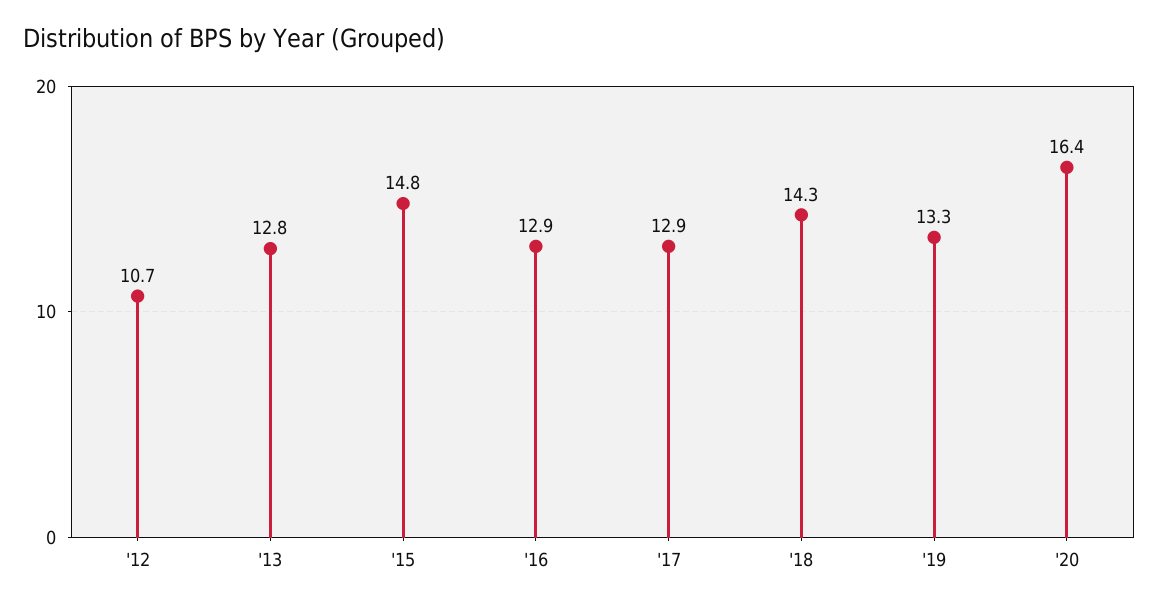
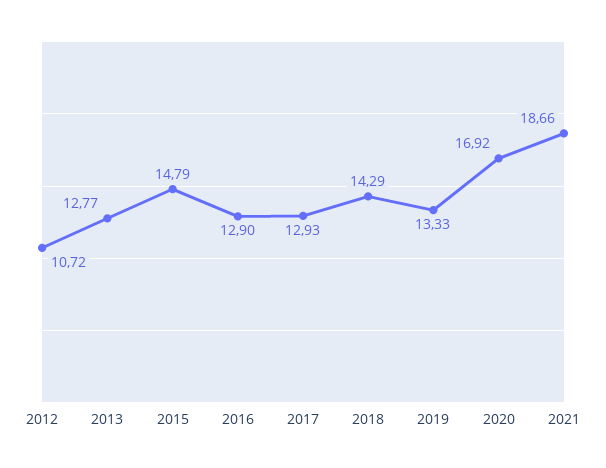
'20: 16.4 -> 16.92
2021: none -> 18.66

